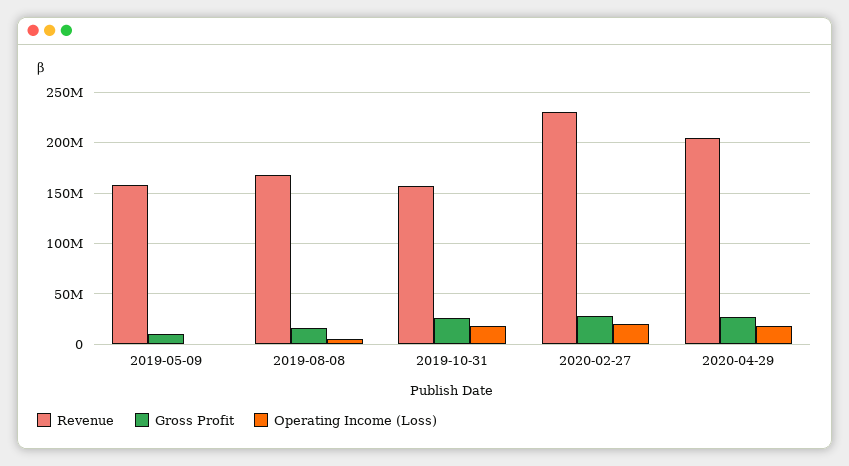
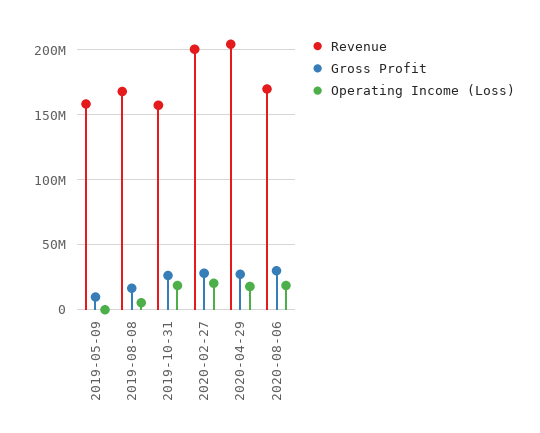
Revenue, 2020-02-27: 230000000 -> 200000000
Revenue, 2020-08-06: none -> 170000000
Gross Profit, 2020-08-06: none -> 30000000
Operating Income (Loss), 2020-08-06: none -> 20000000

